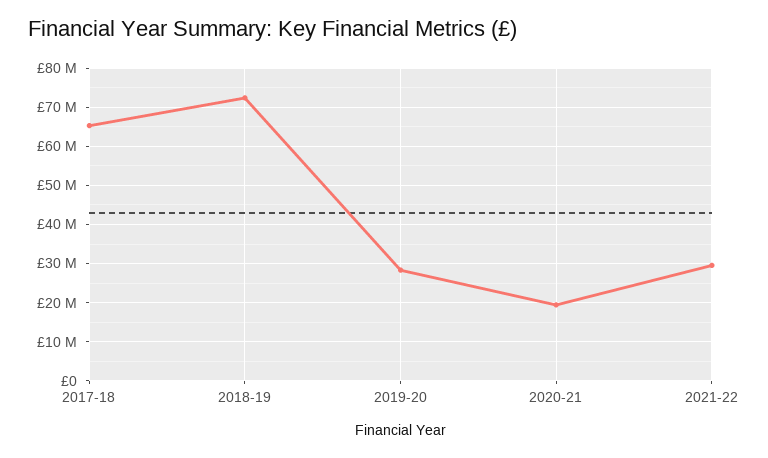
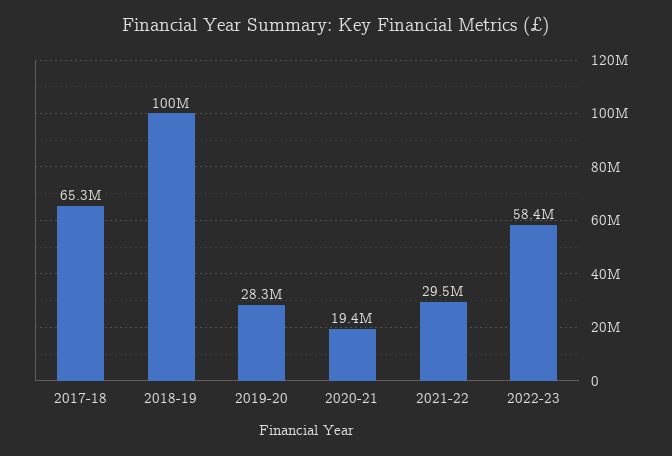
2018-19: 72000000 -> 100000000
2022-23: none -> 58400000

